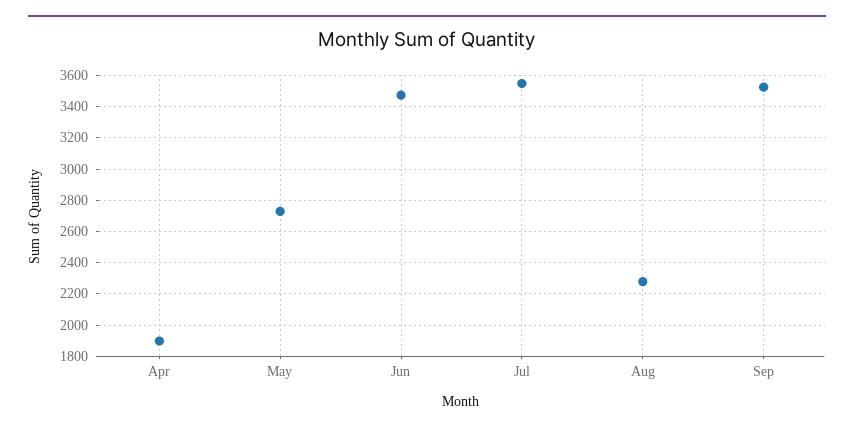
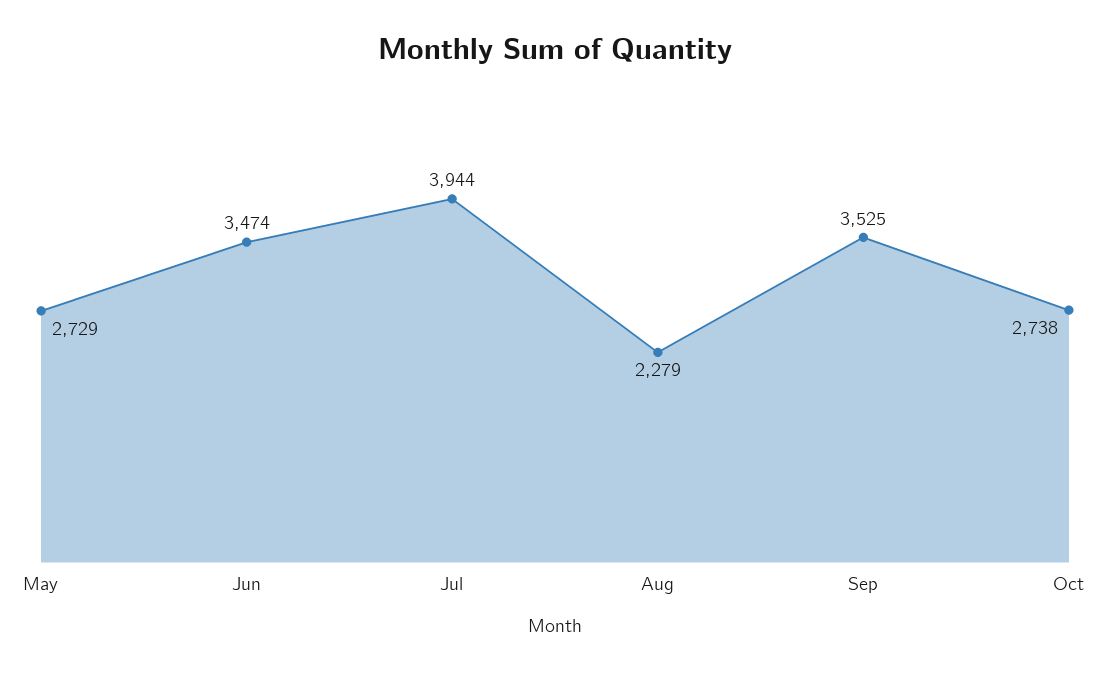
Apr: 1900 -> none
Jul: 3550 -> 3944
Oct: none -> 2738

